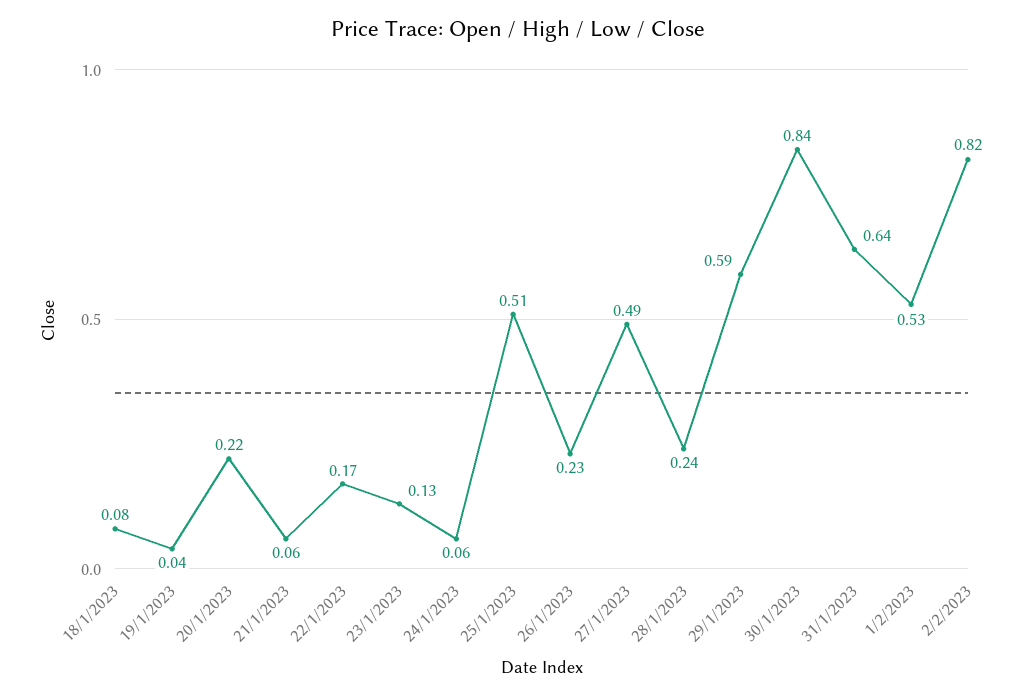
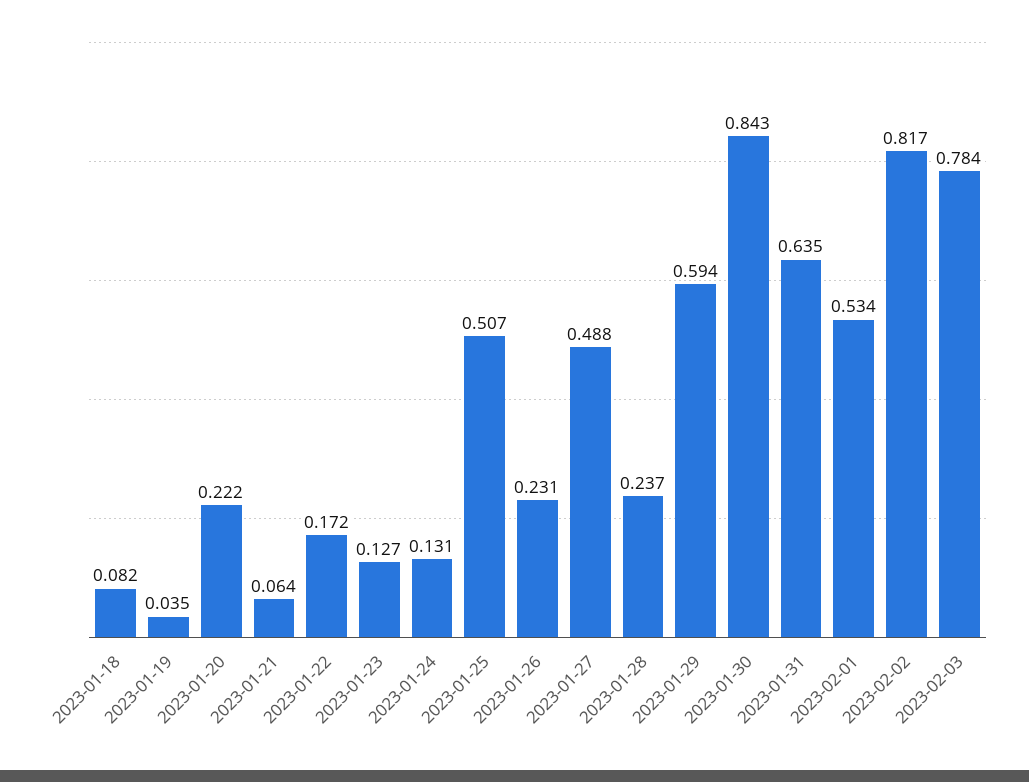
24/1/2023: 0.06 -> 0.131
2023-02-03: none -> 0.784

